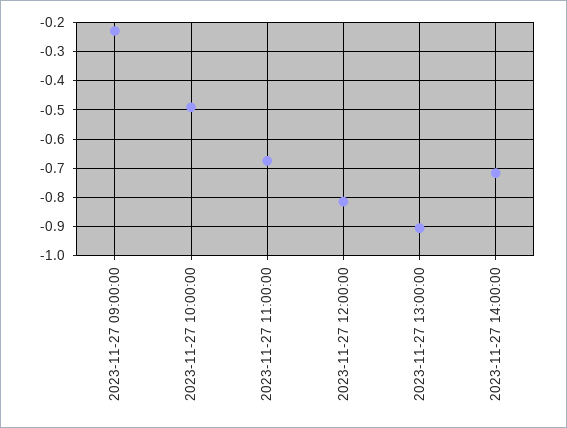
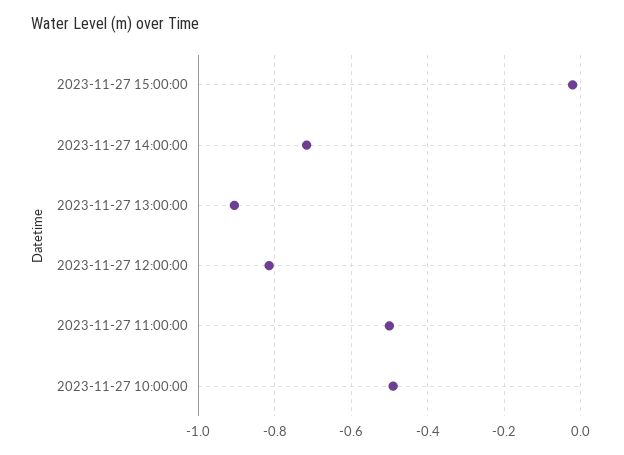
2023-11-27 09:00:00: -0.225 -> none
2023-11-27 11:00:00: -0.675 -> -0.5
2023-11-27 15:00:00: none -> -0.02

